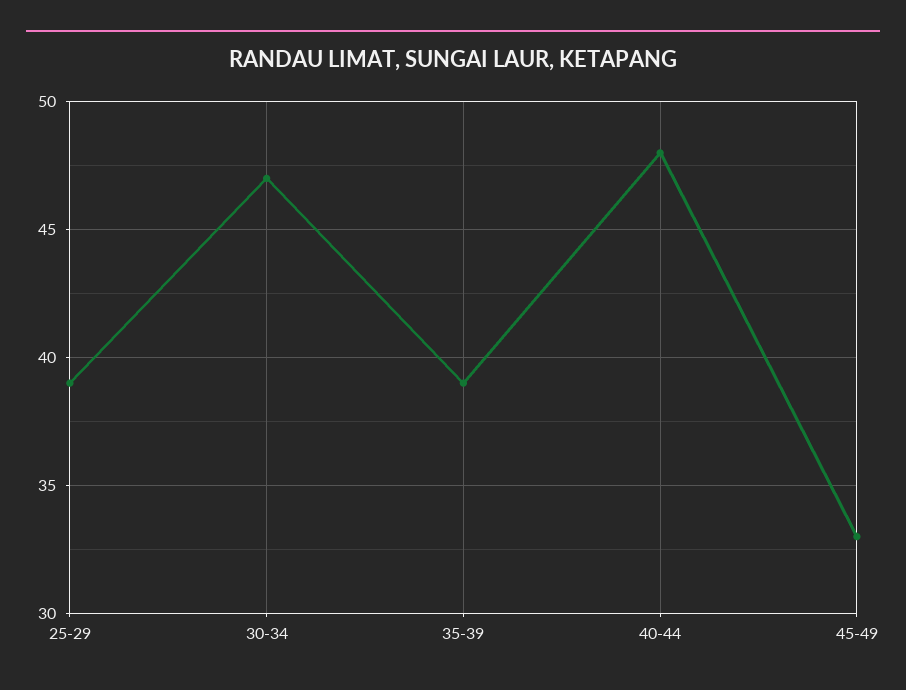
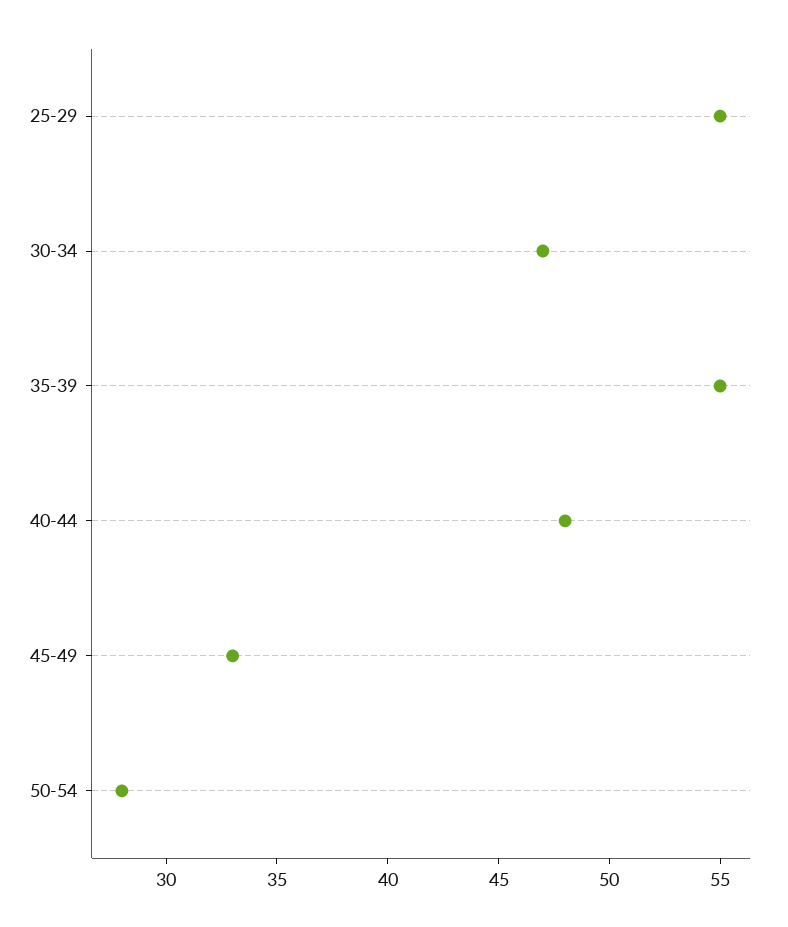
25-29: 39 -> 55
35-39: 39 -> 55
50-54: none -> 28

